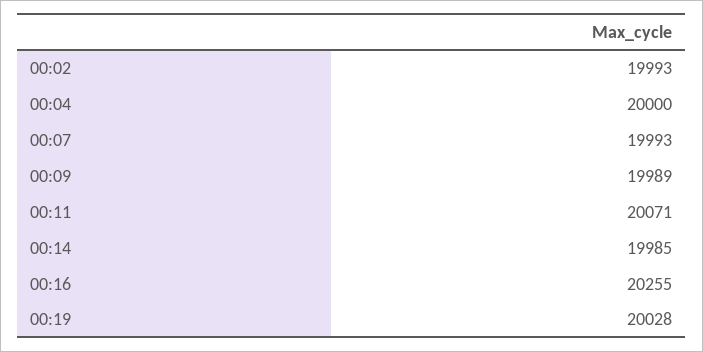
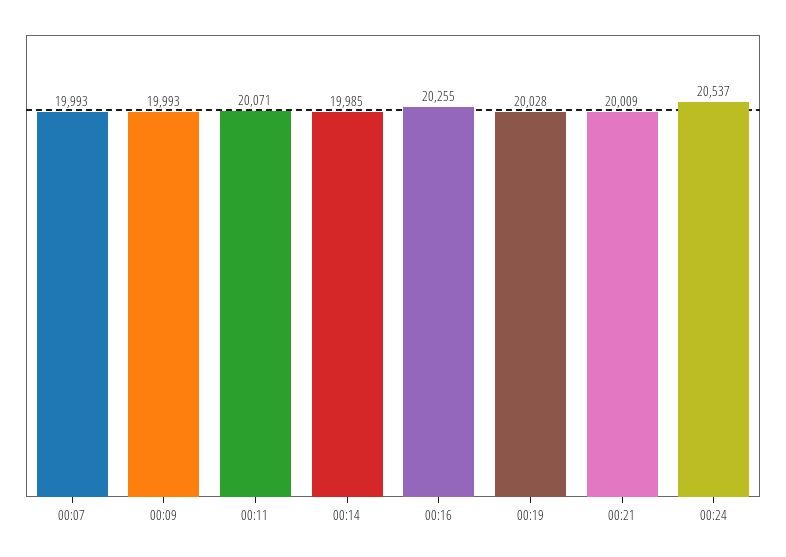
00:02: 19993 -> none
00:04: 20000 -> none
00:09: 19989 -> 19993
00:21: none -> 20009
00:24: none -> 20537

